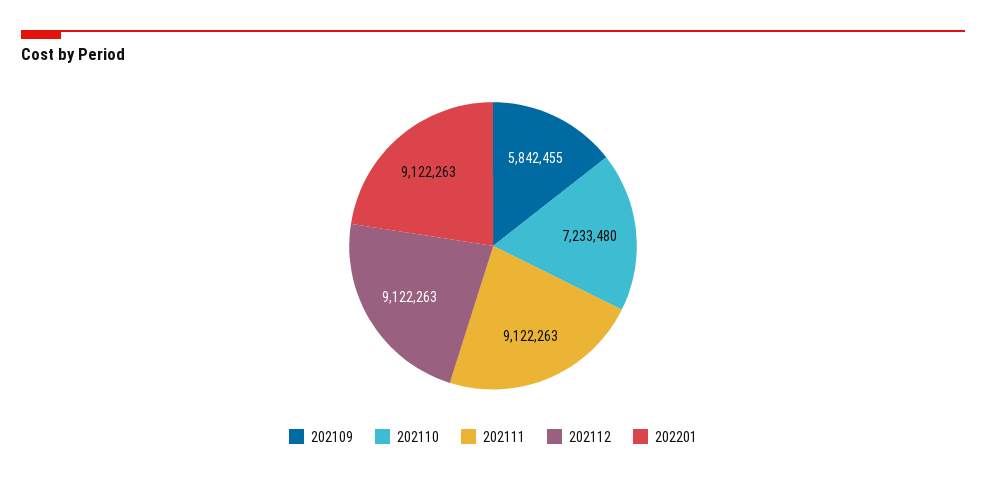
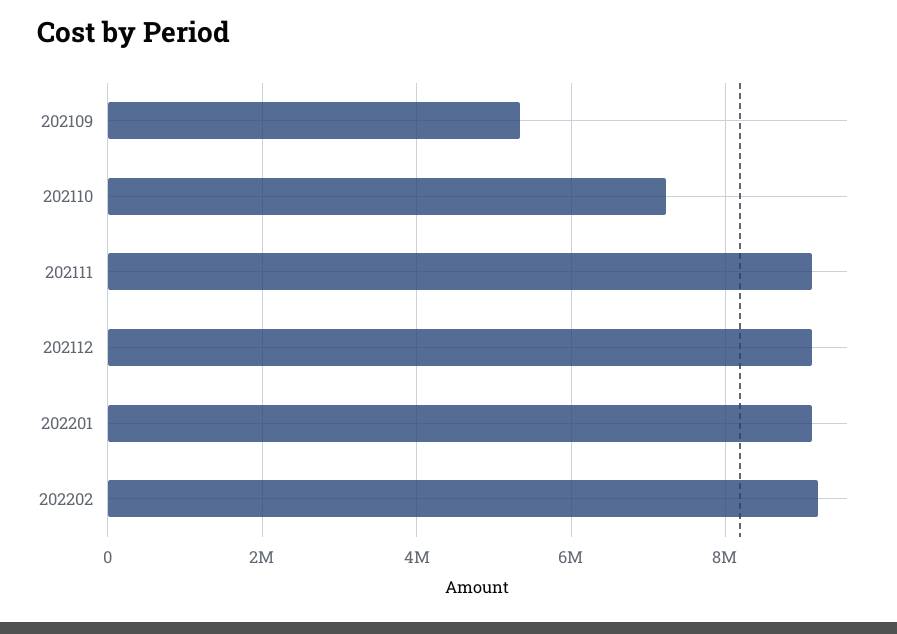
202109: 5842455 -> 5400000
202202: none -> 9200000

